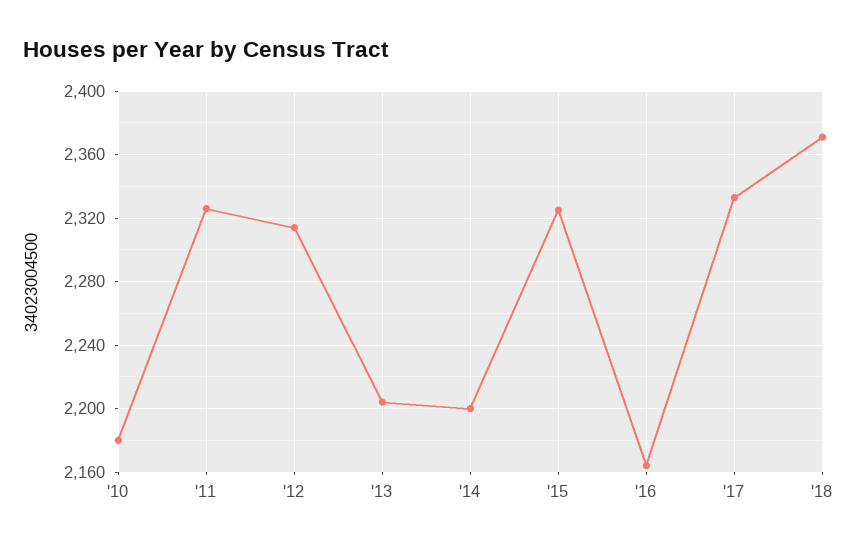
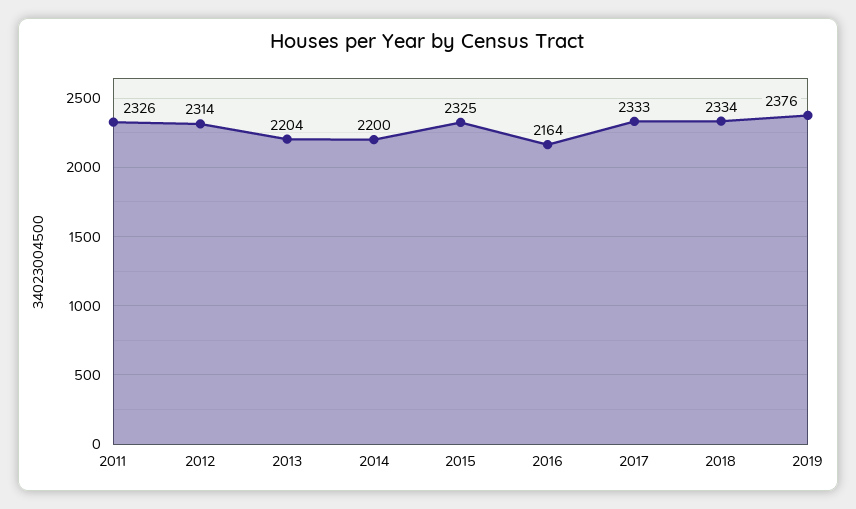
'10: 2180 -> none
'18: 2370 -> 2334
2019: none -> 2376

